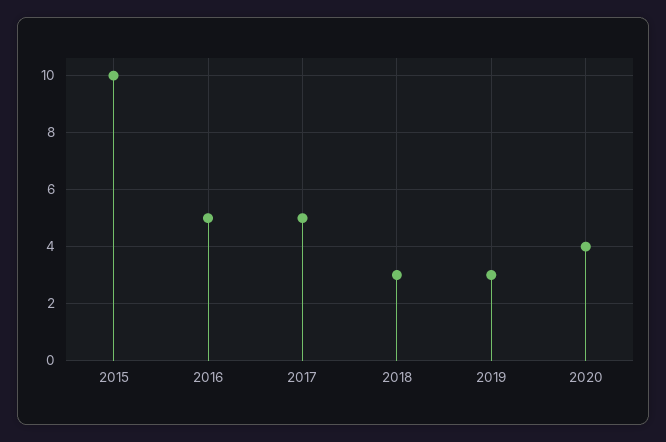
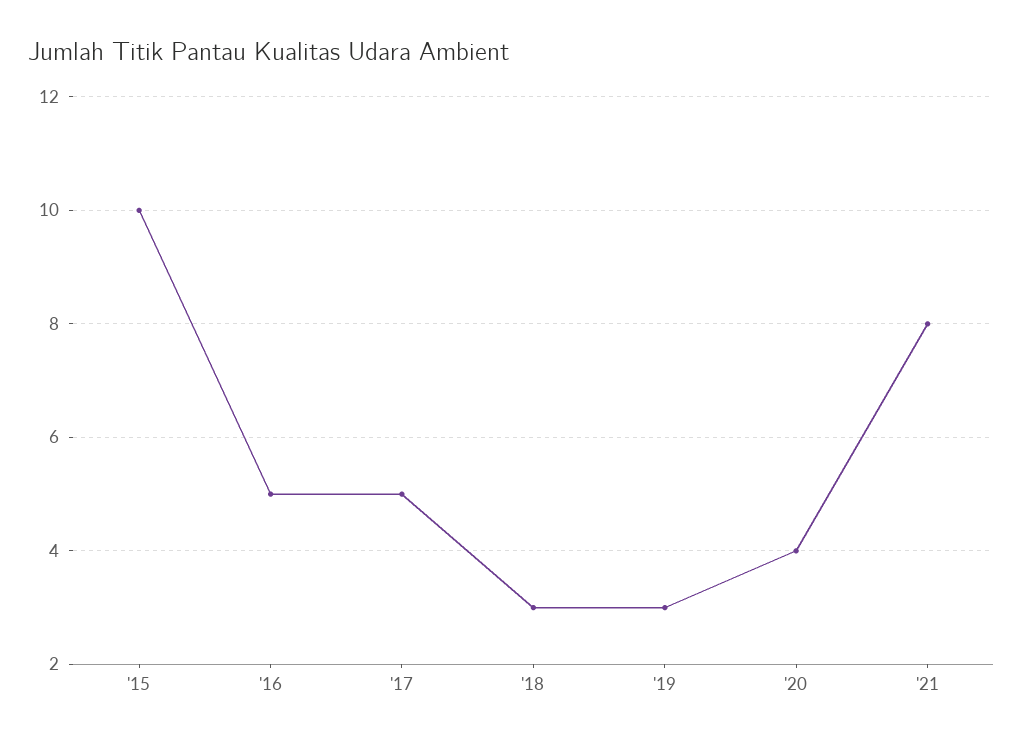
'21: none -> 8

